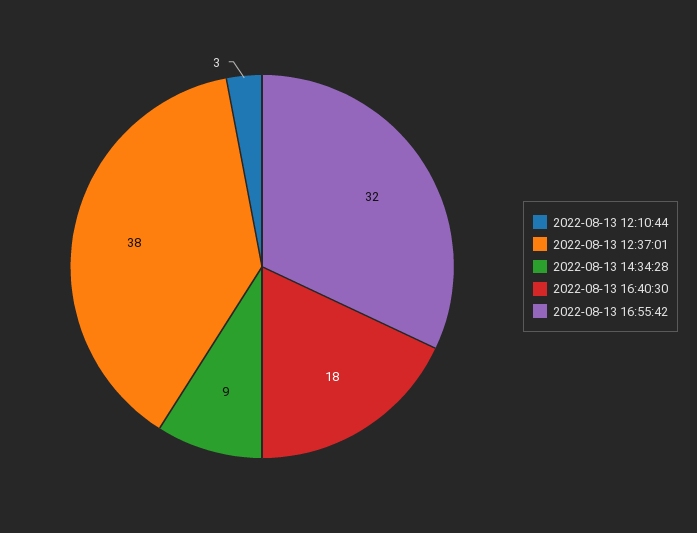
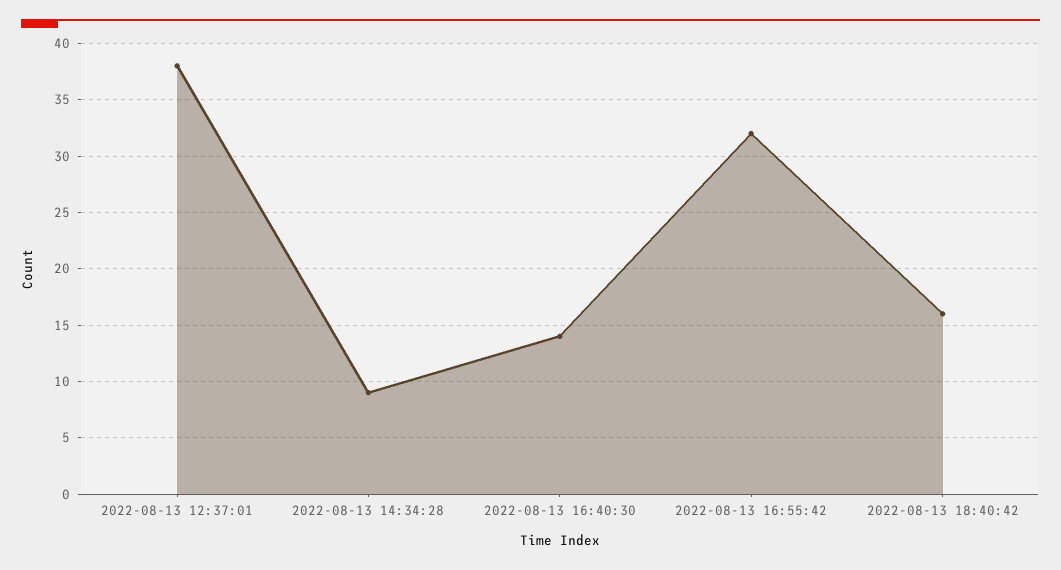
2022-08-13 12:10:44: 3 -> none
2022-08-13 16:40:30: 18 -> 14
2022-08-13 18:40:42: none -> 16

